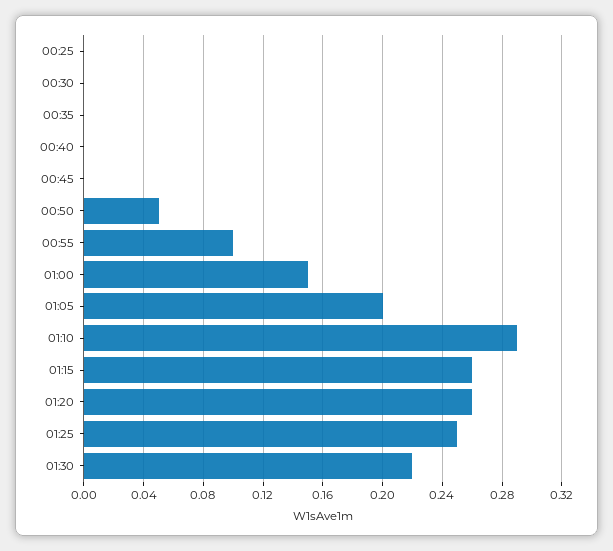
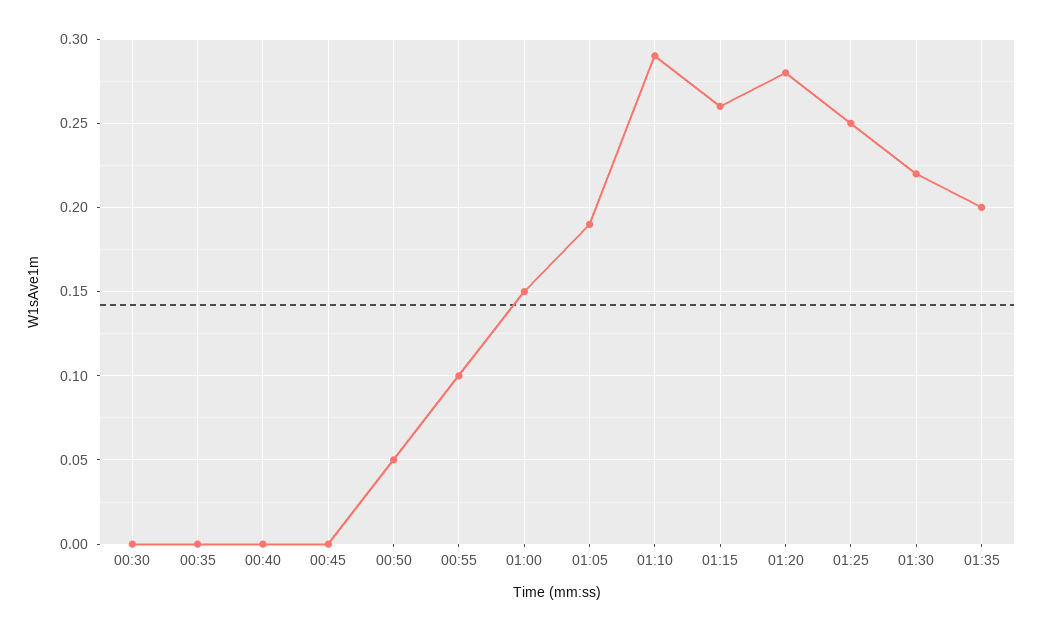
00:25: 0 -> none
01:05: 0.2 -> 0.19
01:20: 0.26 -> 0.28
01:35: none -> 0.2

